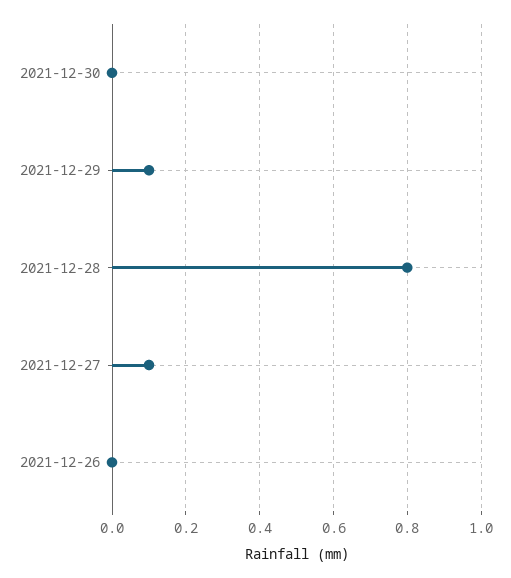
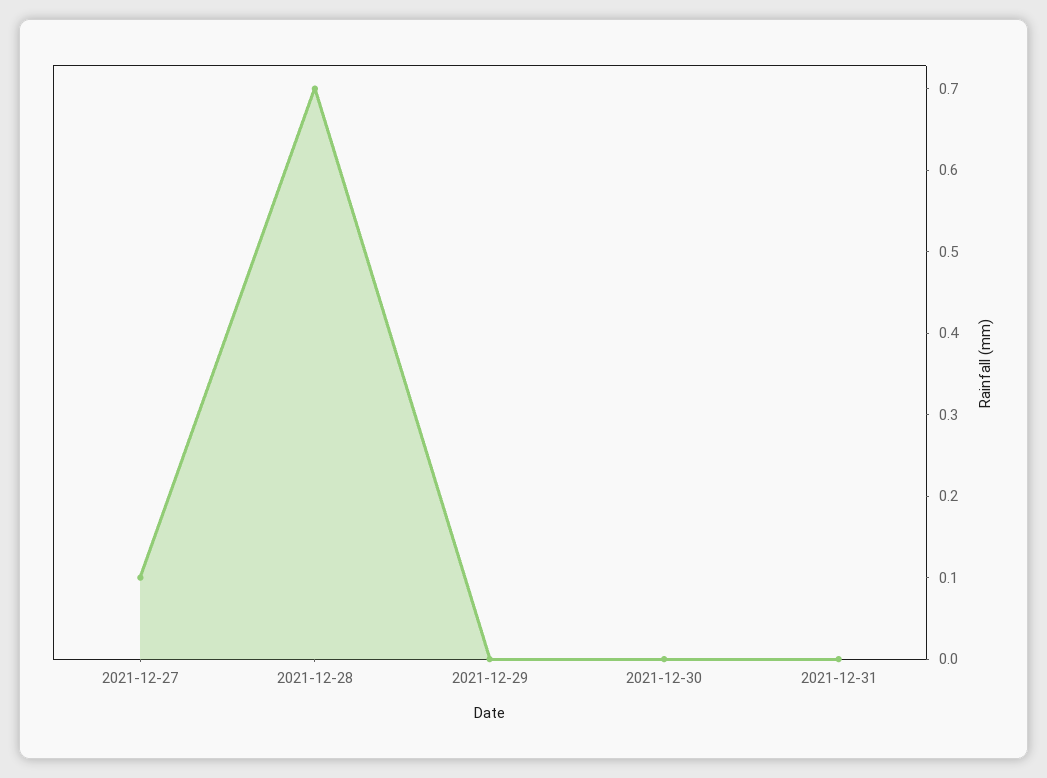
2021-12-29: 0.1 -> 0
2021-12-28: 0.8 -> 0.7
2021-12-26: 0 -> none
2021-12-31: none -> 0

